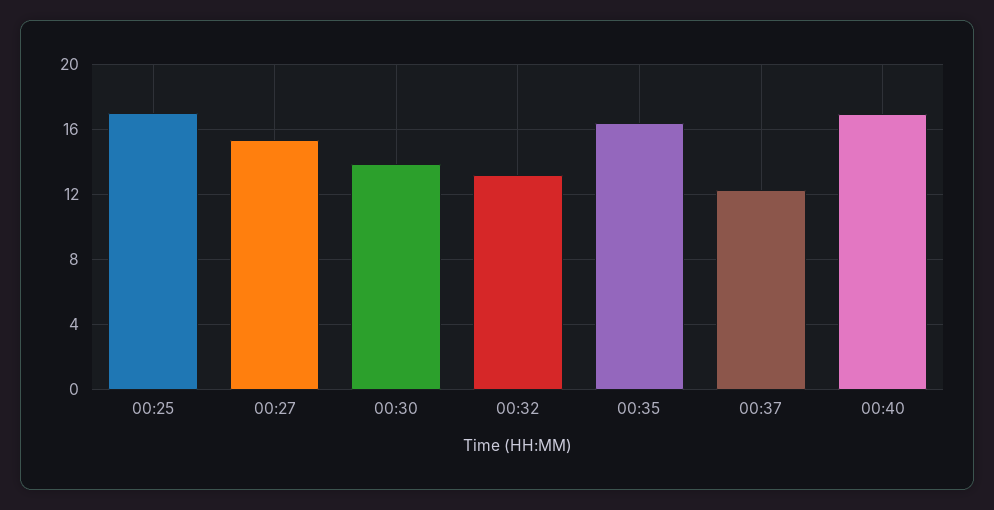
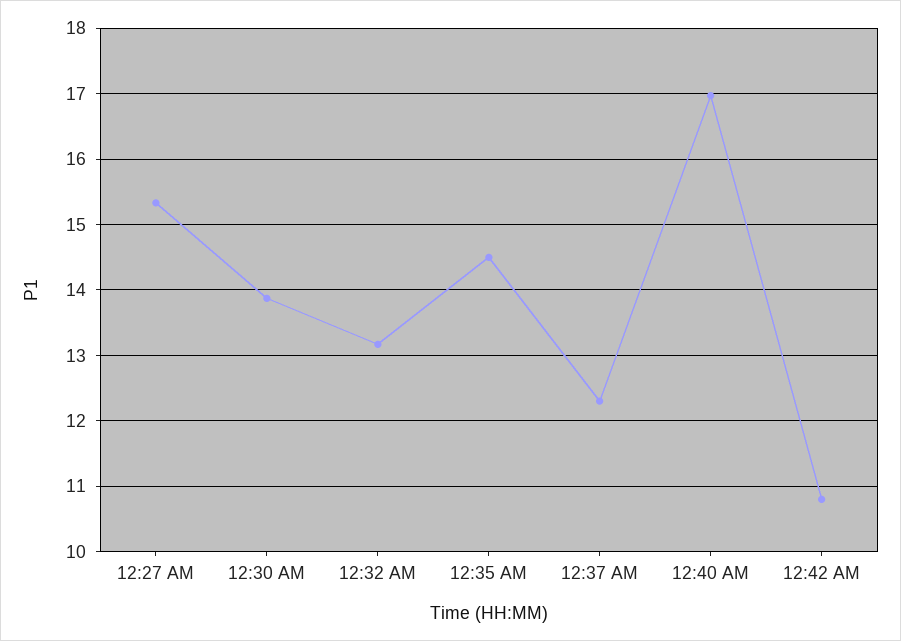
00:25: 17 -> none
00:35: 16.5 -> 14.5
12:42 AM: none -> 10.8

